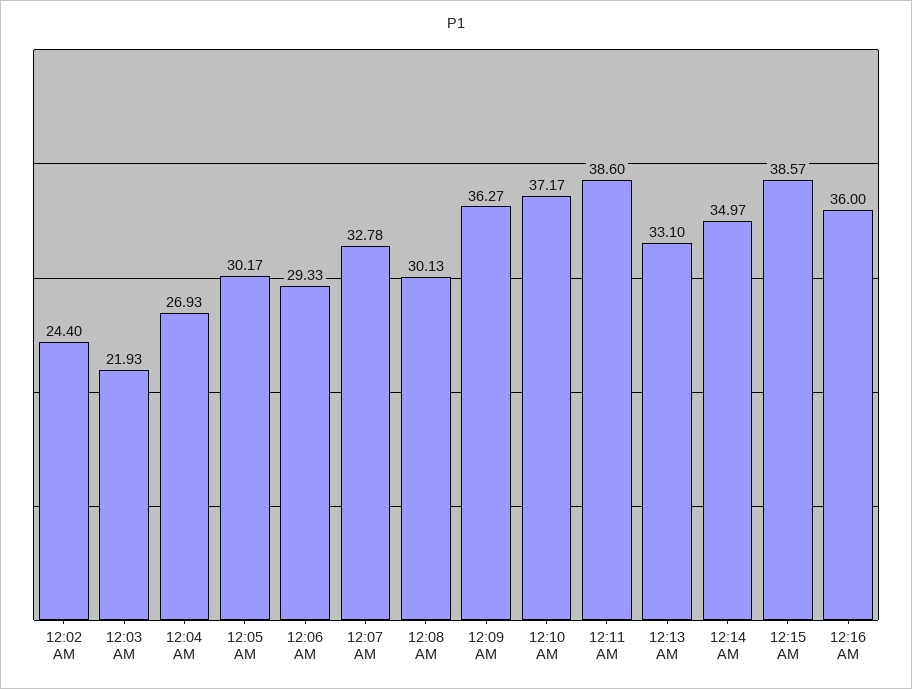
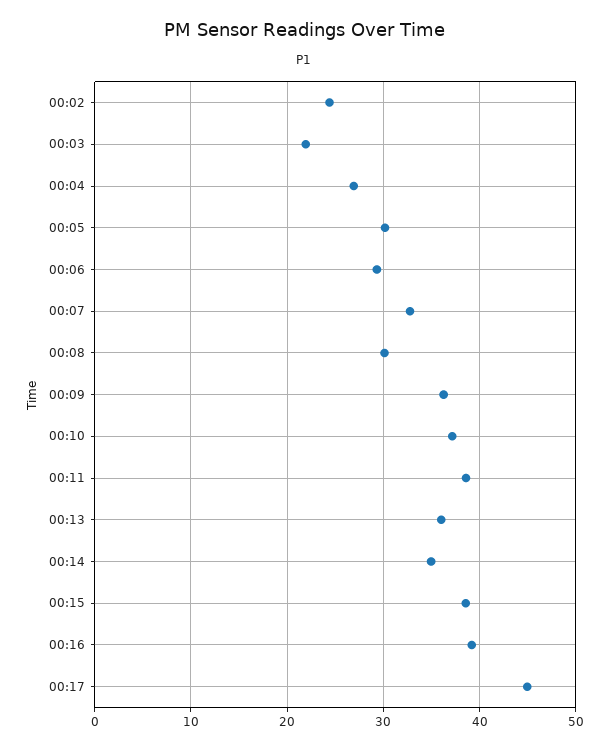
12:13 AM: 33.1 -> 36
12:16 AM: 36 -> 39
00:17: none -> 45

